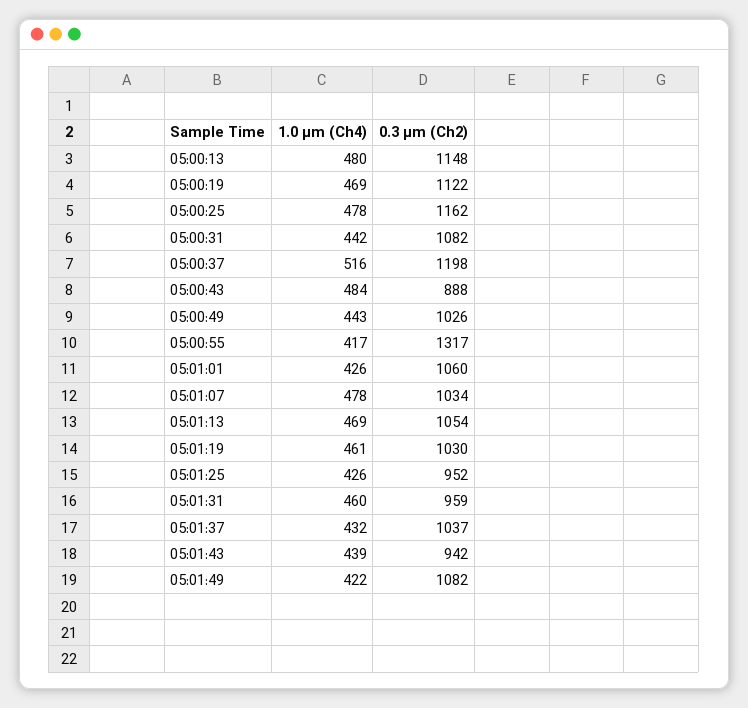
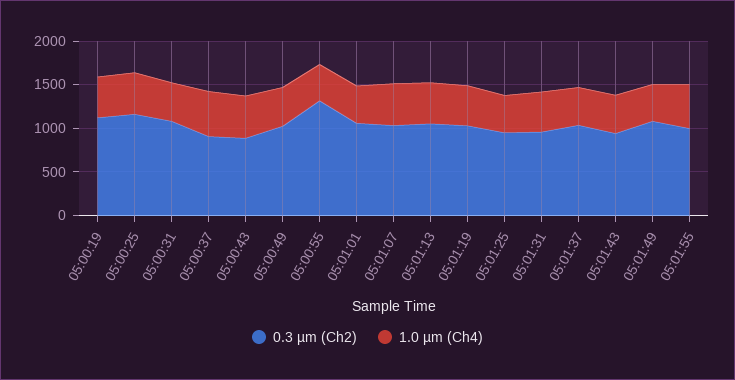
1.0 µm (Ch4), 05:00:13: 480 -> none
0.3 µm (Ch2), 05:00:13: 1148 -> none
0.3 µm (Ch2), 05:00:37: 1198 -> 900
0.3 µm (Ch2), 05:01:55: none -> 1000
1.0 µm (Ch4), 05:01:55: none -> 500

